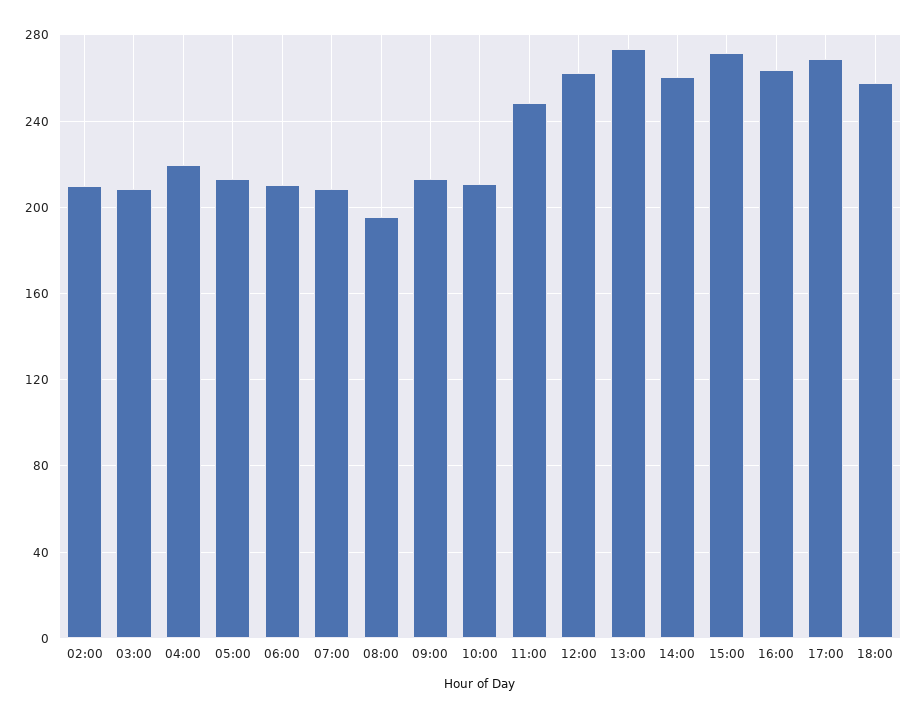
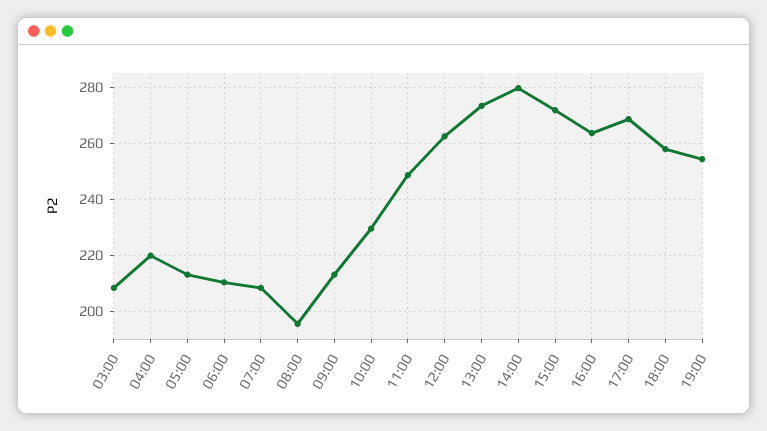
02:00: 210 -> none
10:00: 210 -> 230
14:00: 260 -> 280
19:00: none -> 255

